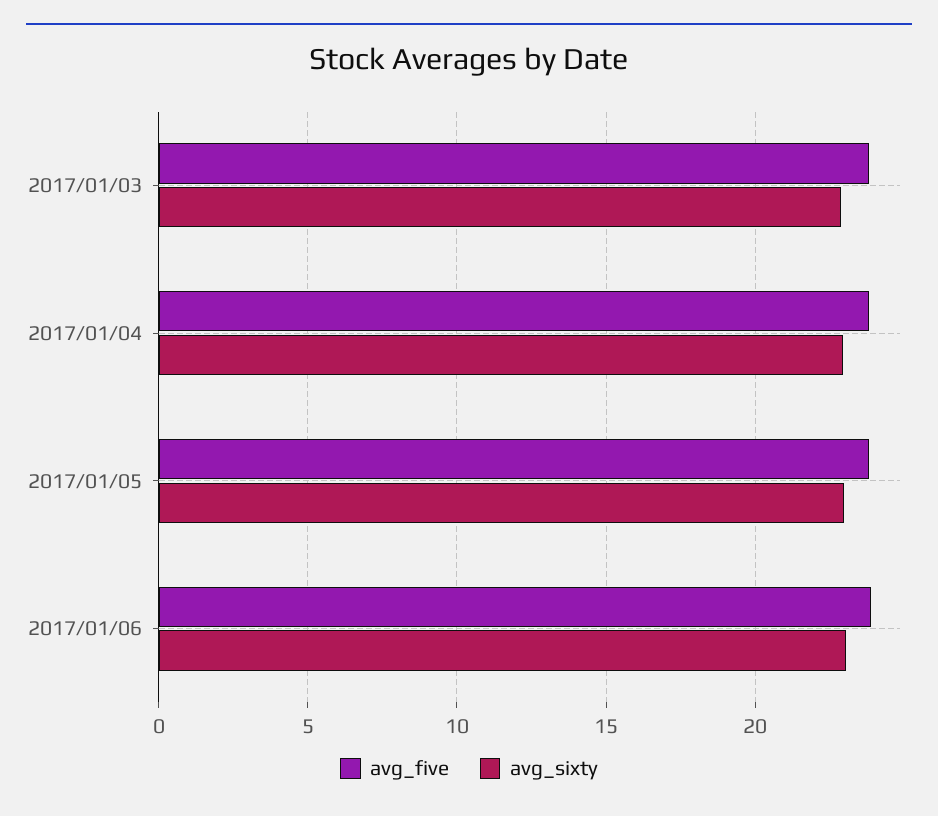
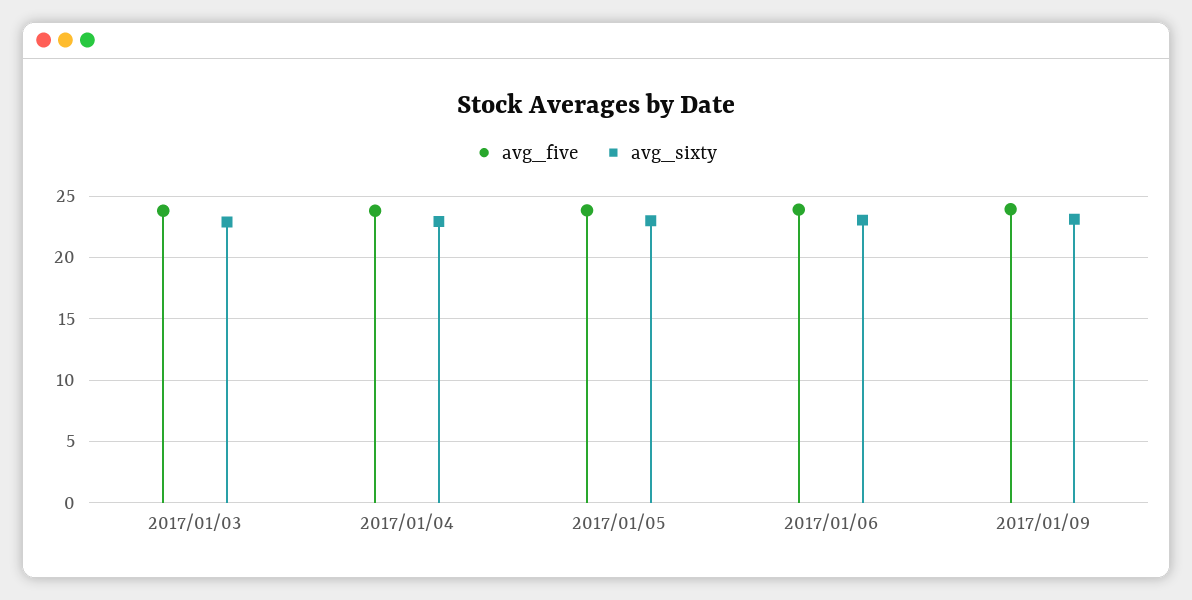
avg_five, 2017/01/09: none -> 24
avg_sixty, 2017/01/09: none -> 23

